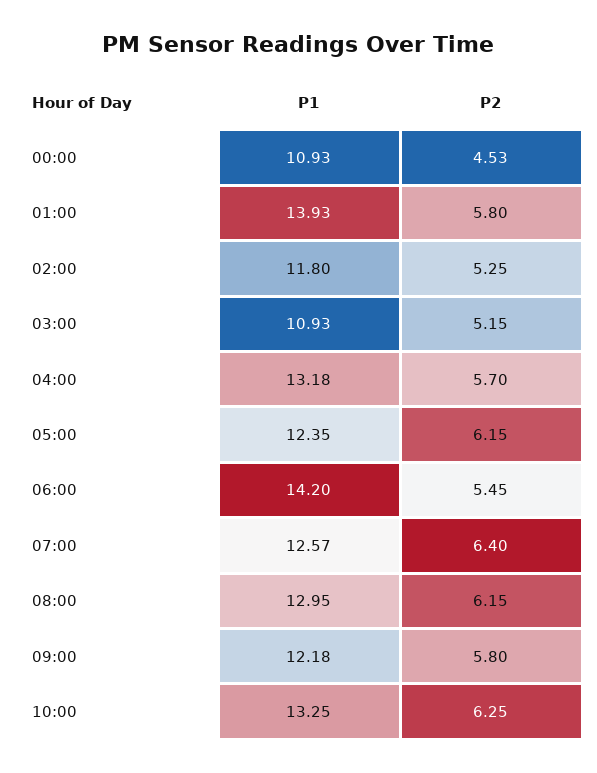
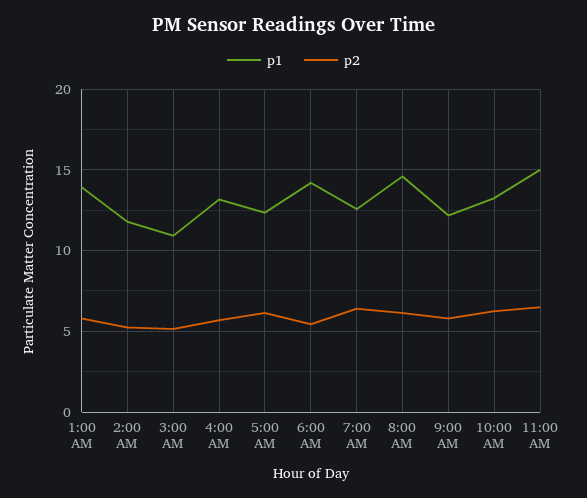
P1, 00:00: 10.93 -> none
P2, 00:00: 4.53 -> none
P1, 08:00: 12.95 -> 14.5
P1, 11:00 AM: none -> 15
P2, 11:00 AM: none -> 6.5

